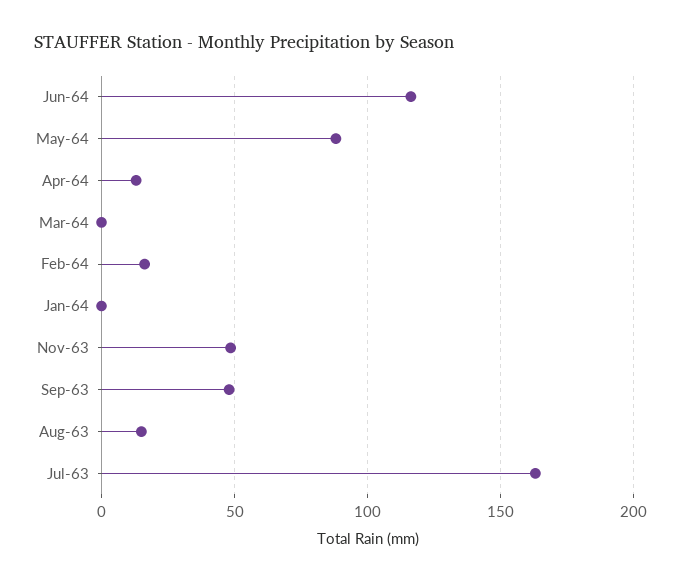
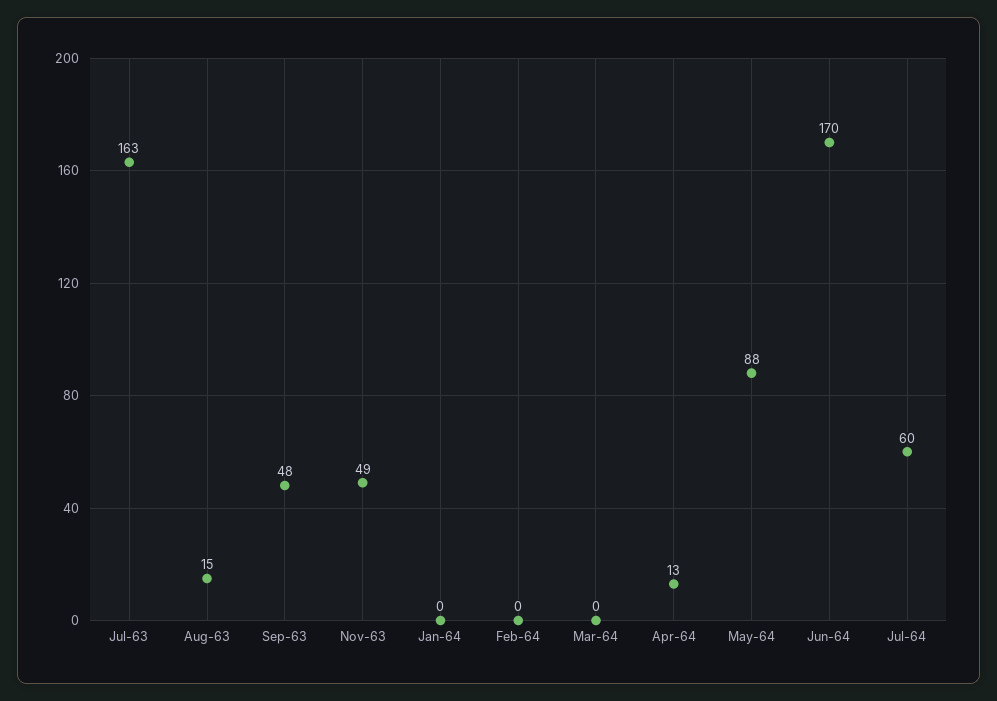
Jun-64: 115 -> 170
Feb-64: 15 -> 0
Jul-64: none -> 60

